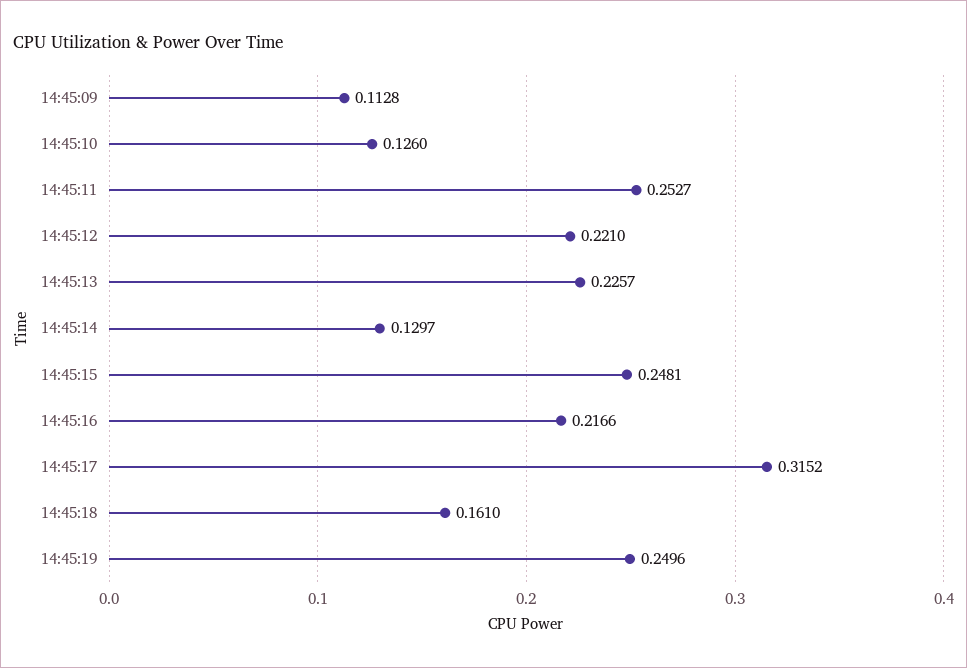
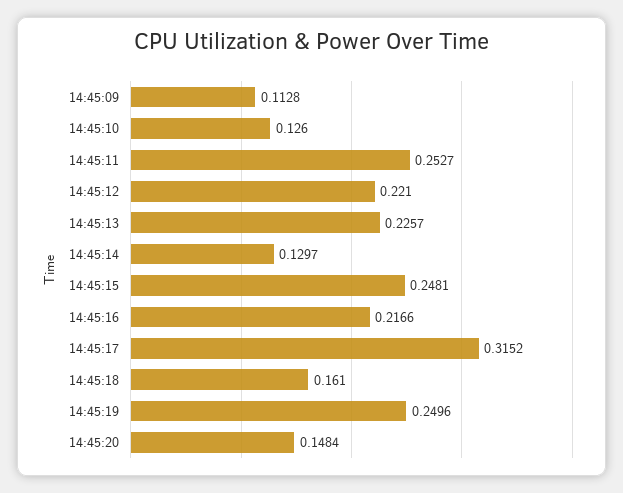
14:45:20: none -> 0.1484

